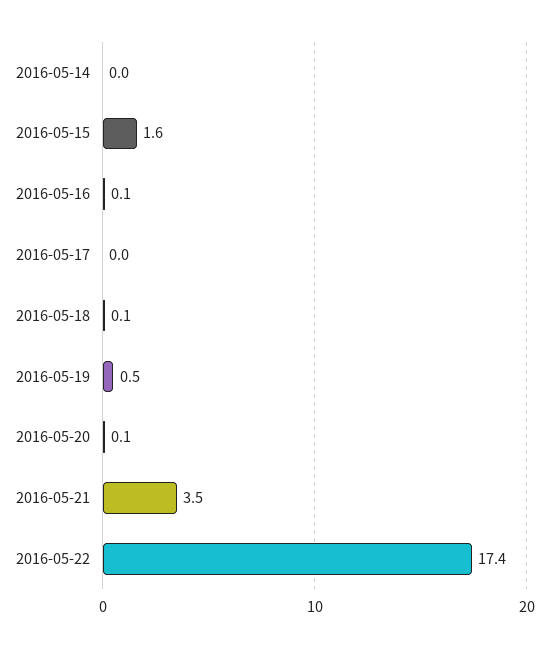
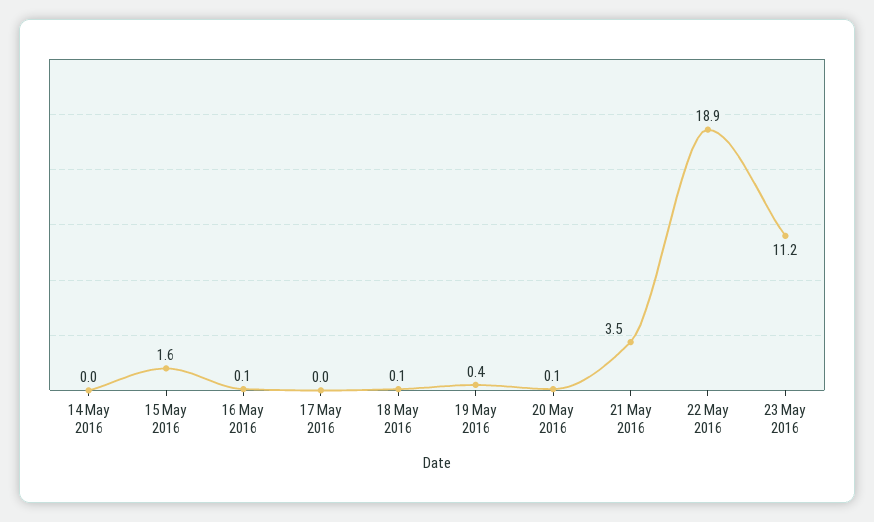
2016-05-19: 0.5 -> 0.4
2016-05-22: 17.4 -> 18.9
23 May 2016: none -> 11.2

